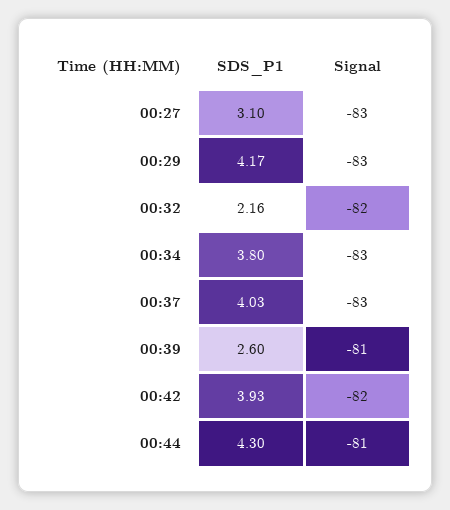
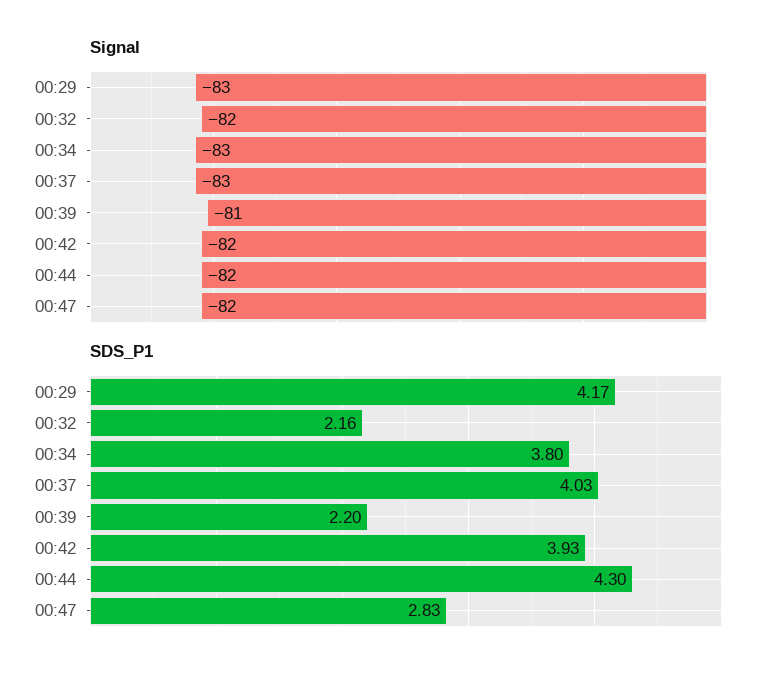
SDS_P1, 00:27: 3.1 -> none
Signal, 00:27: -83 -> none
SDS_P1, 00:39: 2.6 -> 2.2
Signal, 00:44: -81 -> -82
Signal, 00:47: none -> -82
SDS_P1, 00:47: none -> 2.83

